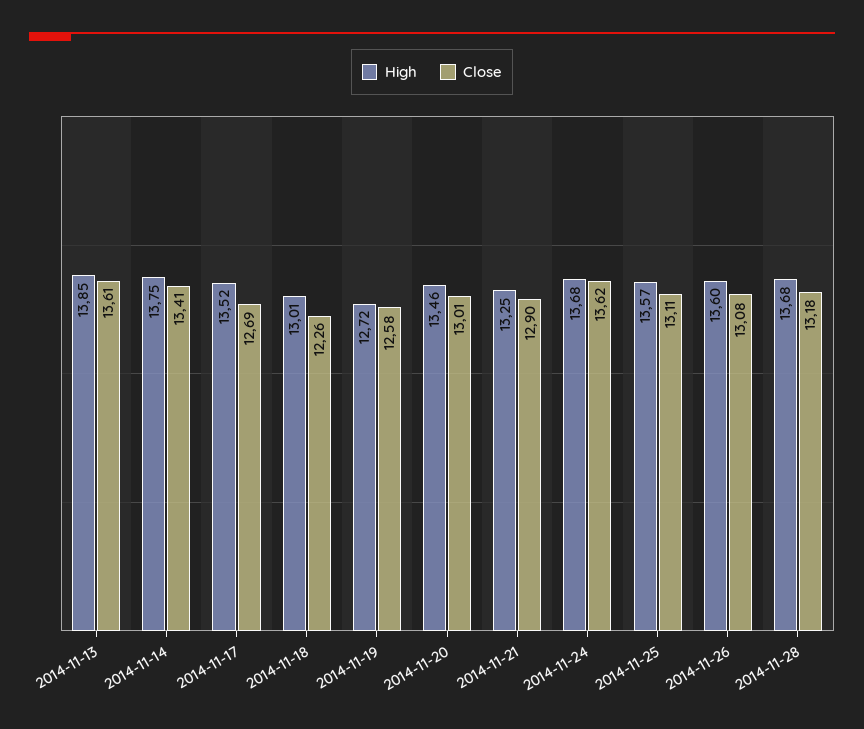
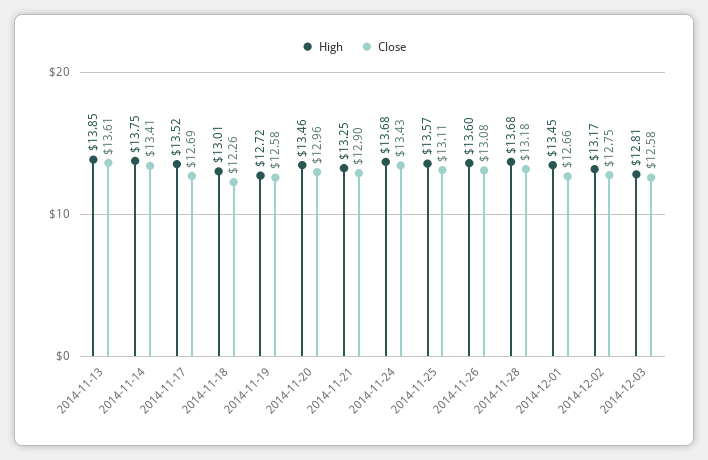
Close, 2014-11-20: 13.01 -> 12.96
Close, 2014-11-24: 13.62 -> 13.43
High, 2014-12-01: none -> 13.45
Close, 2014-12-01: none -> 12.66
High, 2014-12-02: none -> 13.17
Close, 2014-12-02: none -> 12.75
High, 2014-12-03: none -> 12.81
Close, 2014-12-03: none -> 12.58

